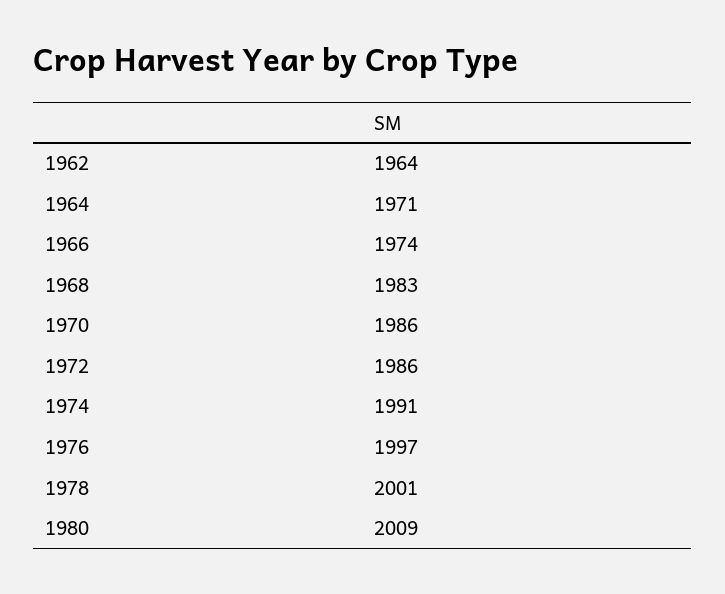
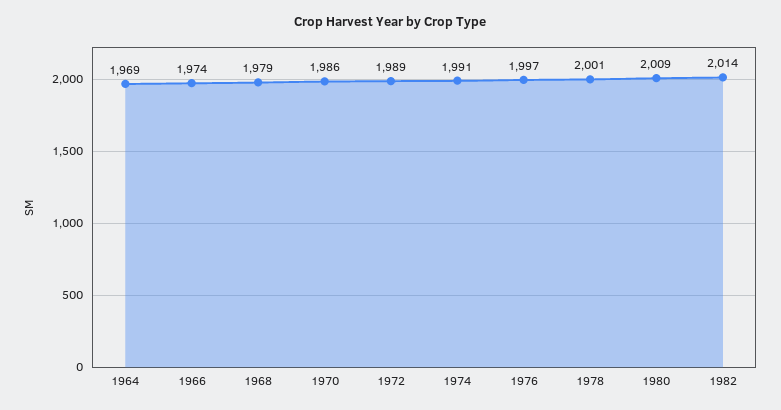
1962: 1964 -> none
1964: 1971 -> 1969
1968: 1983 -> 1979
1972: 1986 -> 1989
1982: none -> 2014

